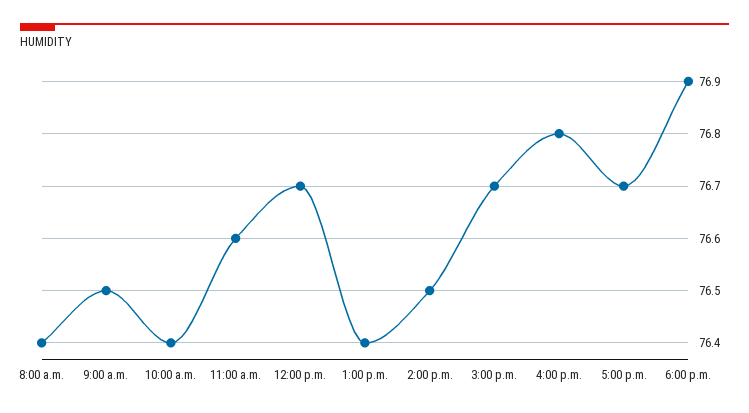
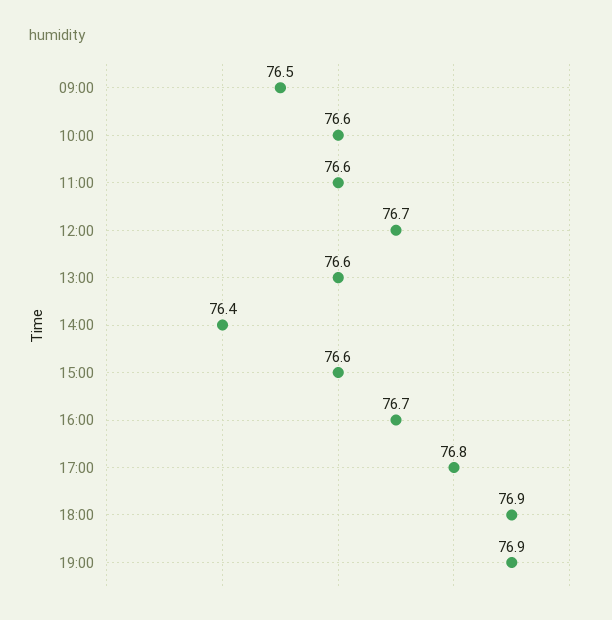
8:00 a.m.: 76.4 -> none
10:00 a.m.: 76.4 -> 76.6
1:00 p.m.: 76.4 -> 76.6
2:00 p.m.: 76.5 -> 76.4
3:00 p.m.: 76.7 -> 76.6
4:00 p.m.: 76.8 -> 76.7
5:00 p.m.: 76.7 -> 76.8
19:00: none -> 76.9

